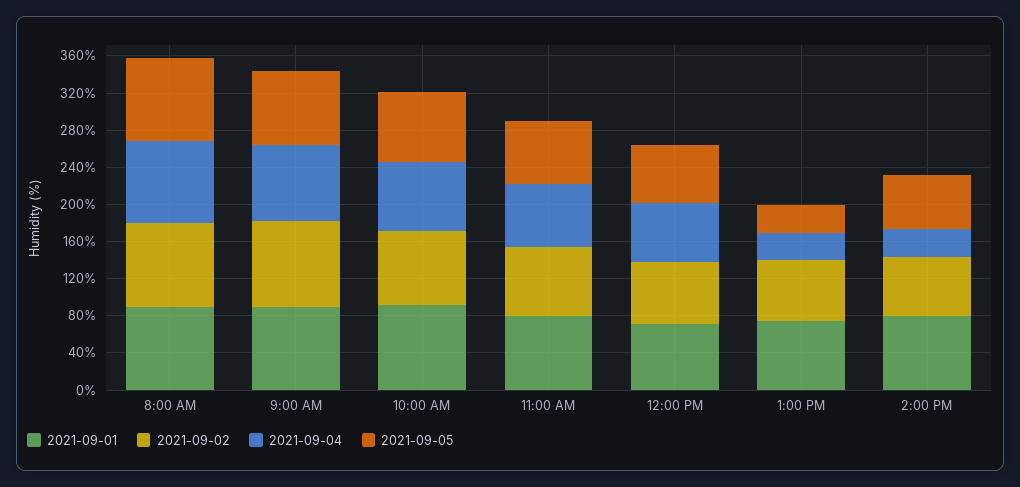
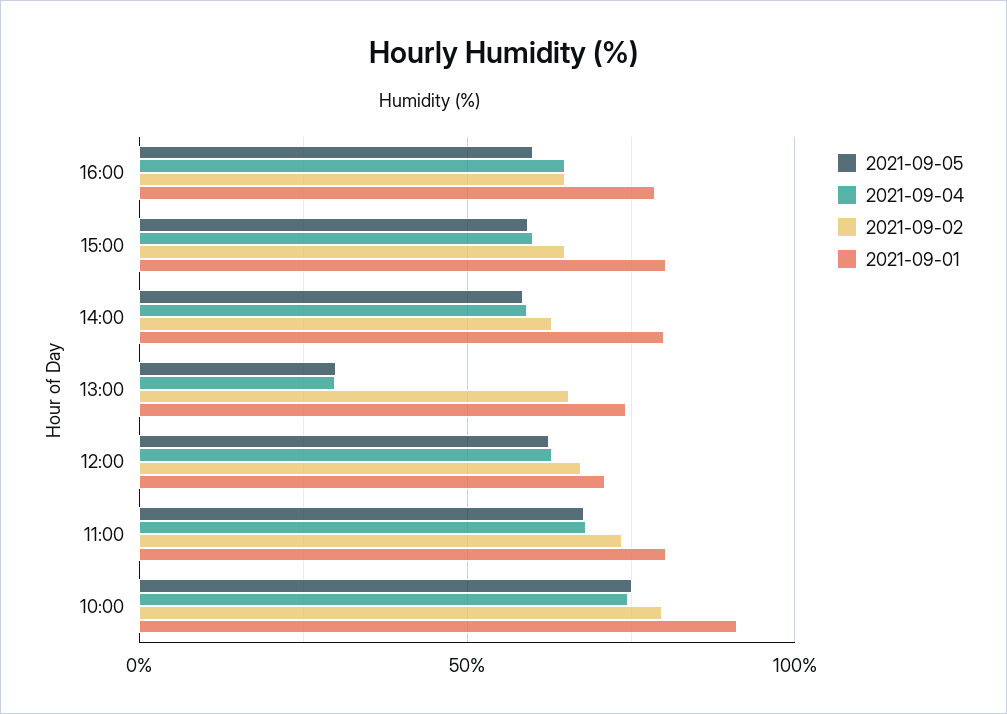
2021-09-01, 8:00 AM: 90 -> none
2021-09-02, 8:00 AM: 90 -> none
2021-09-04, 8:00 AM: 90 -> none
2021-09-05, 8:00 AM: 90 -> none
2021-09-01, 9:00 AM: 90 -> none
2021-09-02, 9:00 AM: 90 -> none
2021-09-04, 9:00 AM: 80 -> none
2021-09-05, 9:00 AM: 80 -> none
2021-09-04, 2:00 PM: 30 -> 60
2021-09-05, 16:00: none -> 60
2021-09-04, 16:00: none -> 65
2021-09-02, 16:00: none -> 65
2021-09-01, 16:00: none -> 80
2021-09-05, 15:00: none -> 60
2021-09-04, 15:00: none -> 60
2021-09-02, 15:00: none -> 65
2021-09-01, 15:00: none -> 80

